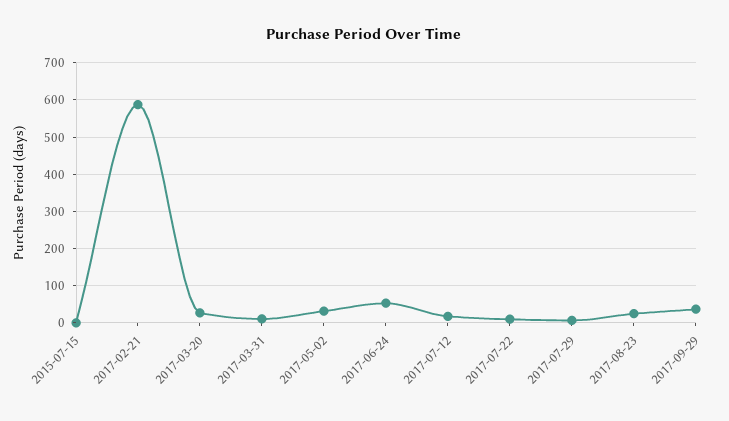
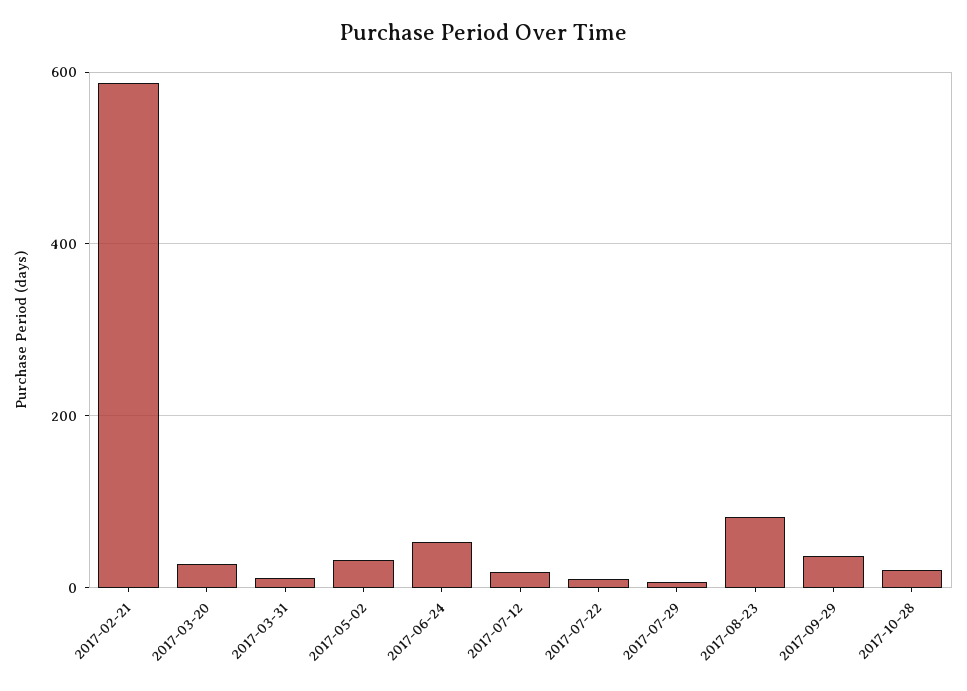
2015-07-15: 0 -> none
2017-08-23: 20 -> 80
2017-10-28: none -> 20

